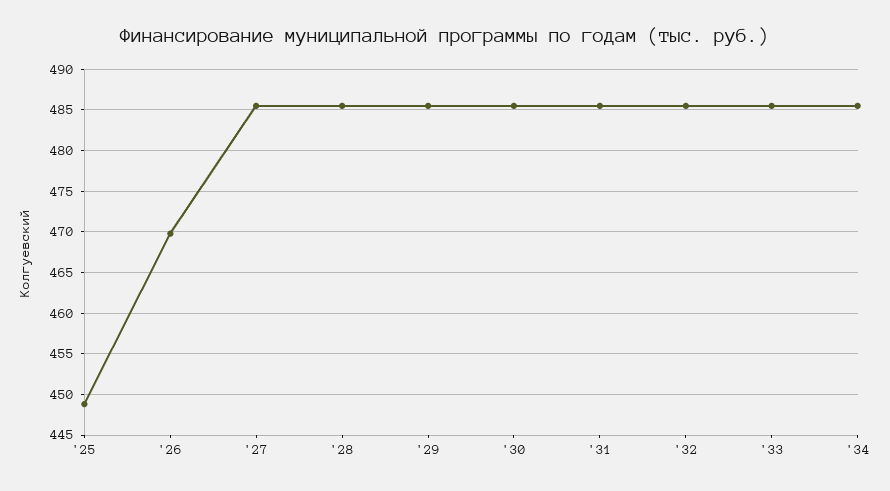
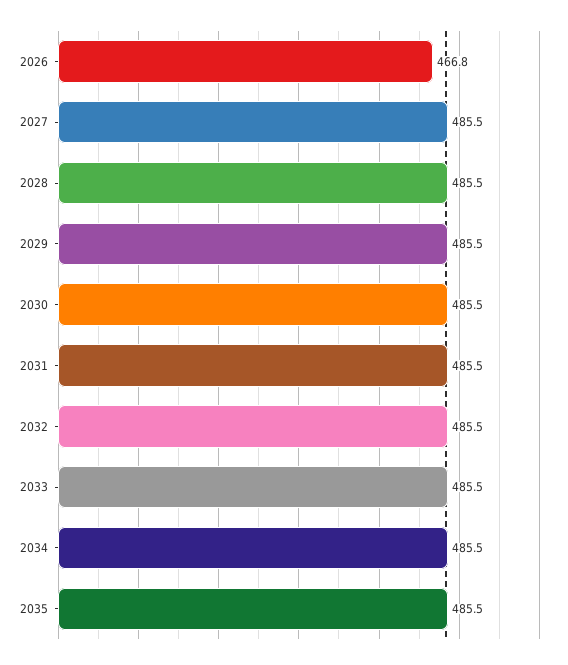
'25: 449 -> none
'26: 470 -> 466.8
2035: none -> 485.5

